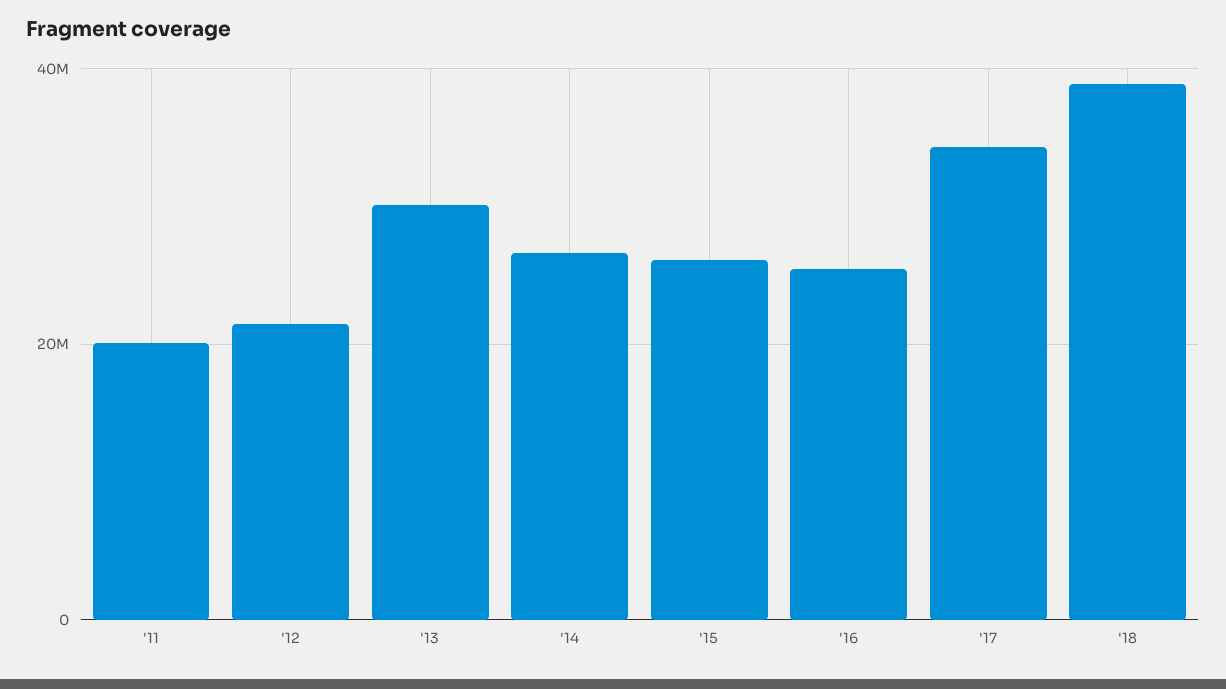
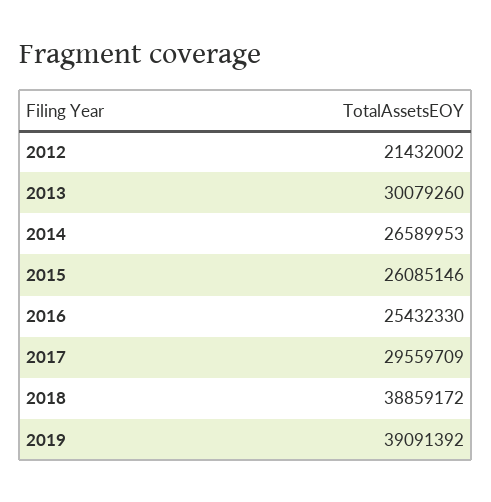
'11: 20000000 -> none
'17: 34000000 -> 29559709
2019: none -> 39091392

